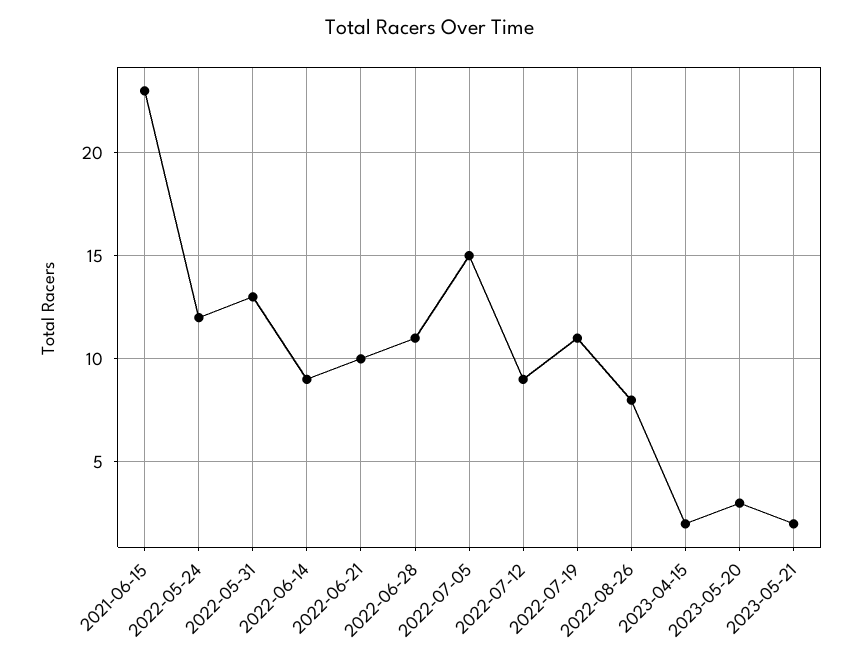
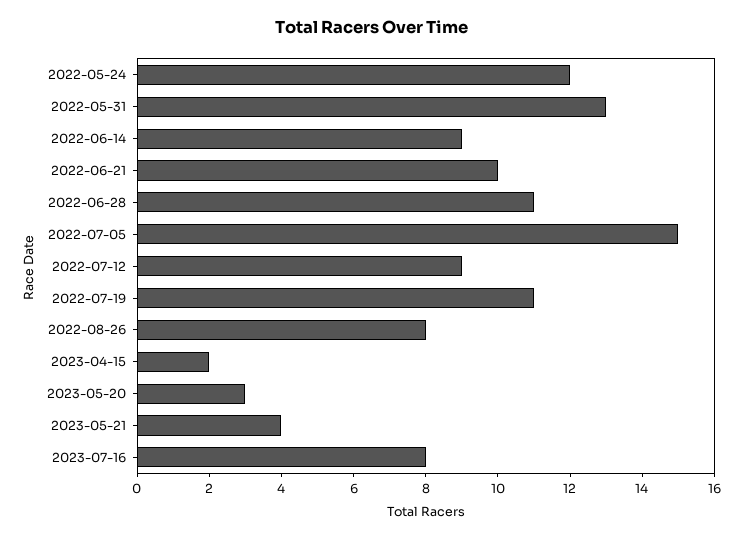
2021-06-15: 23 -> none
2023-05-21: 2 -> 4
2023-07-16: none -> 8

